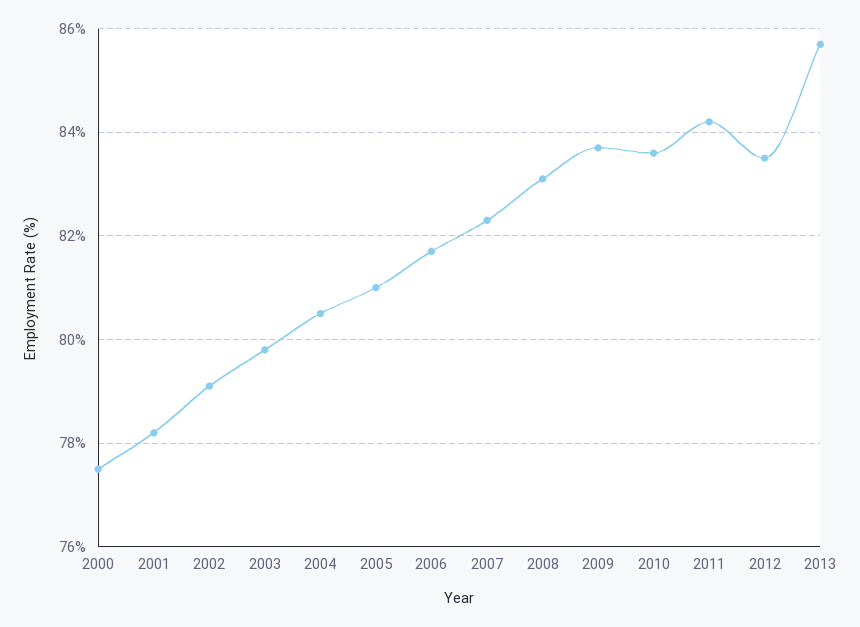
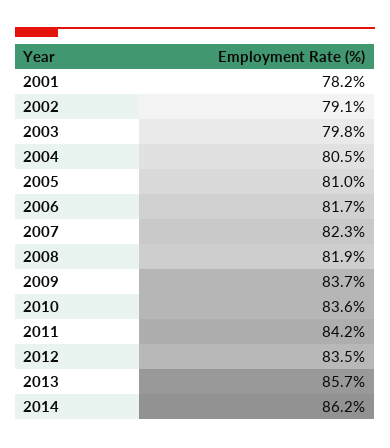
2000: 77.5 -> none
2008: 83 -> 81.9
2014: none -> 86.2

